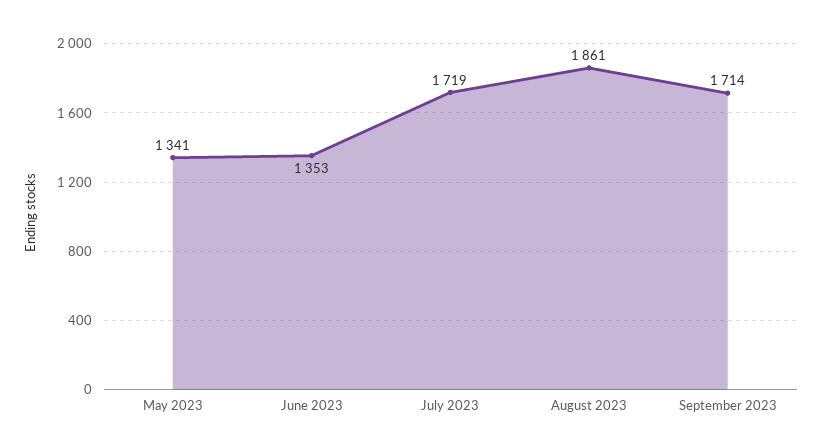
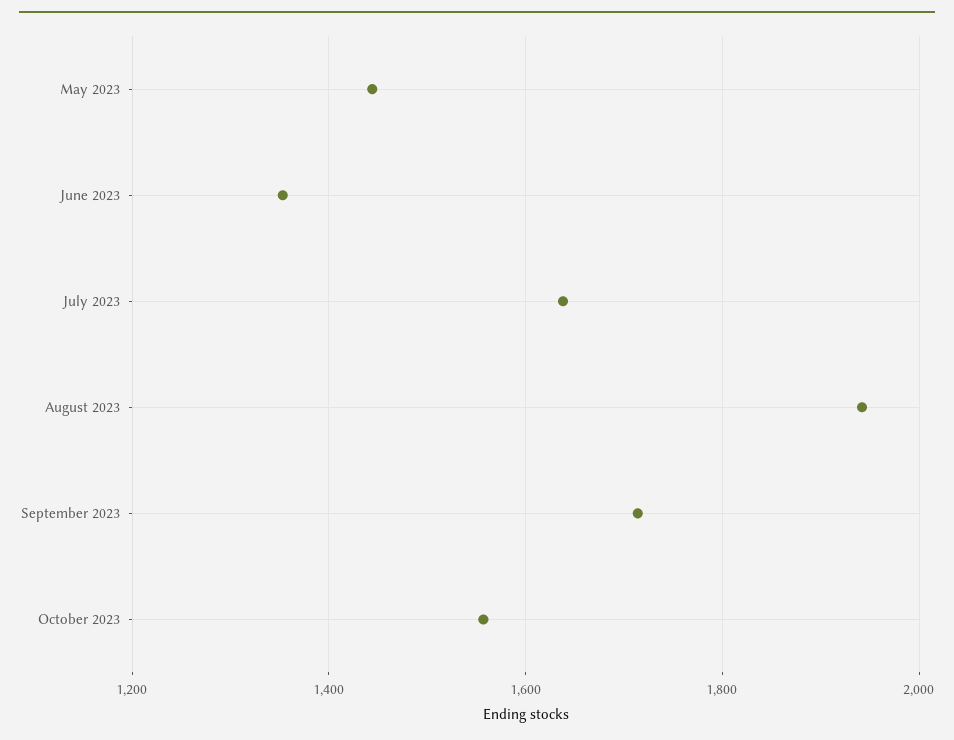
May 2023: 1341 -> 1440
July 2023: 1719 -> 1640
August 2023: 1861 -> 1940
October 2023: none -> 1560

